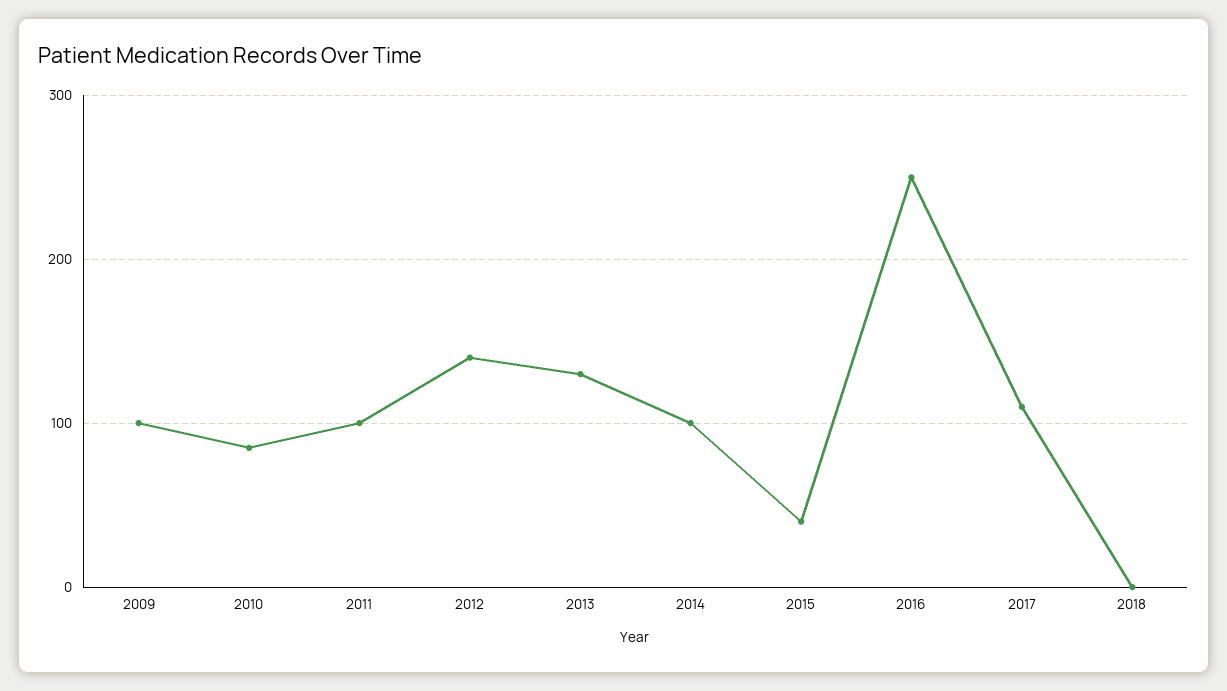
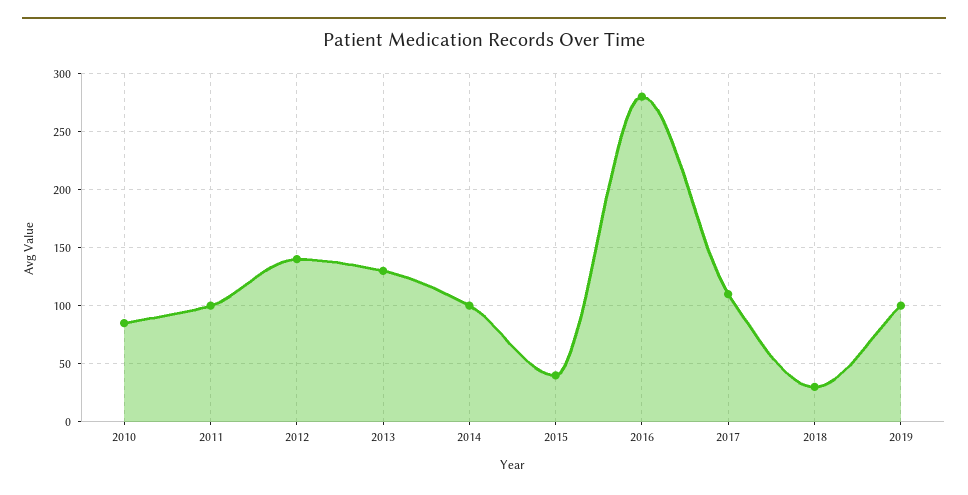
2009: 100 -> none
2016: 250 -> 280
2018: 0 -> 30
2019: none -> 100

